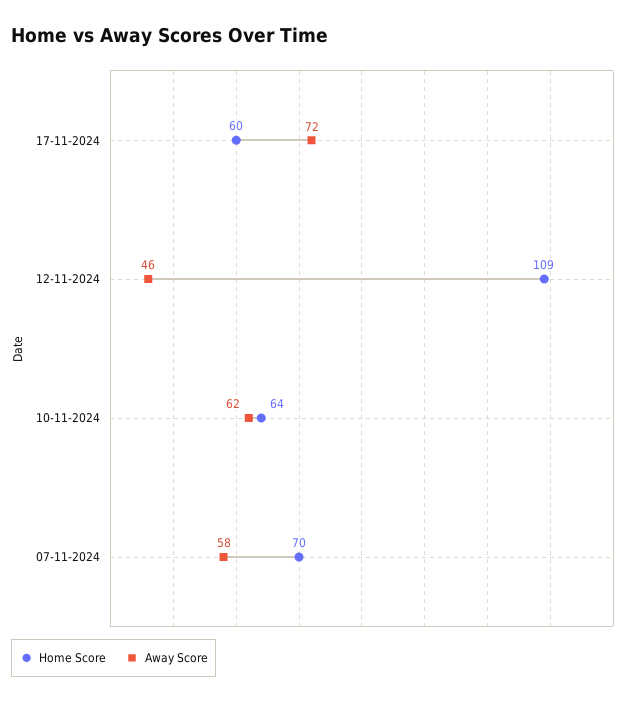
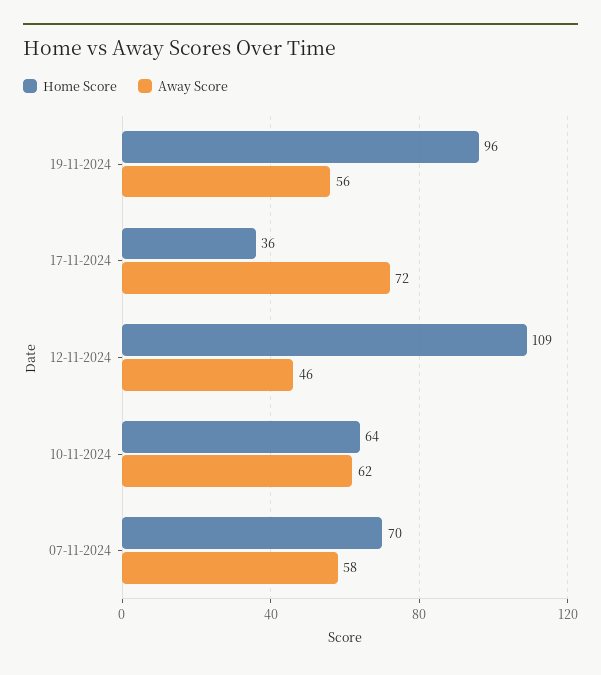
Home Score, 17-11-2024: 60 -> 36
Home Score, 19-11-2024: none -> 96
Away Score, 19-11-2024: none -> 56

